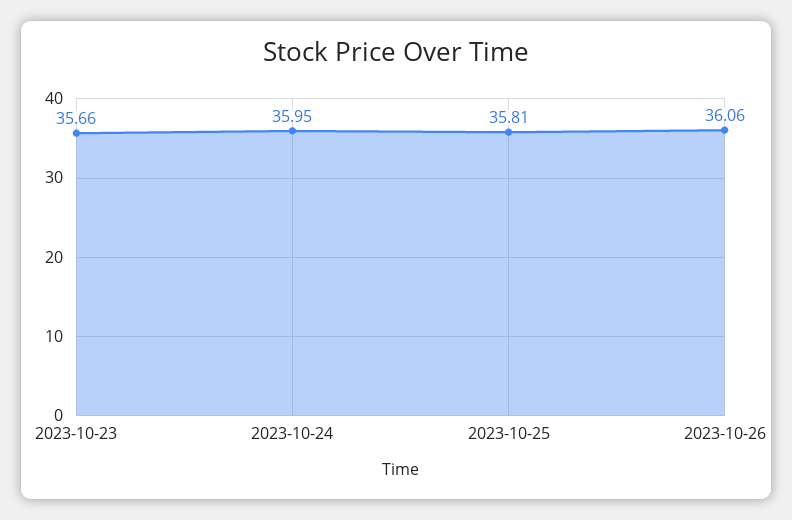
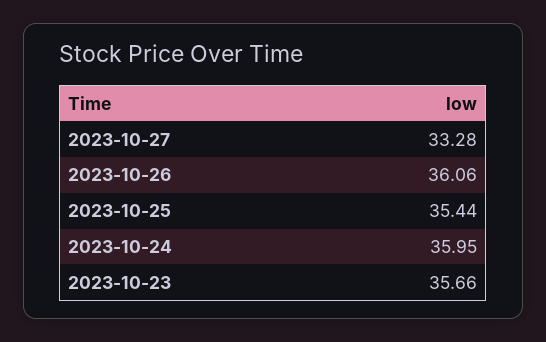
2023-10-25: 35.81 -> 35.44
2023-10-27: none -> 33.28

